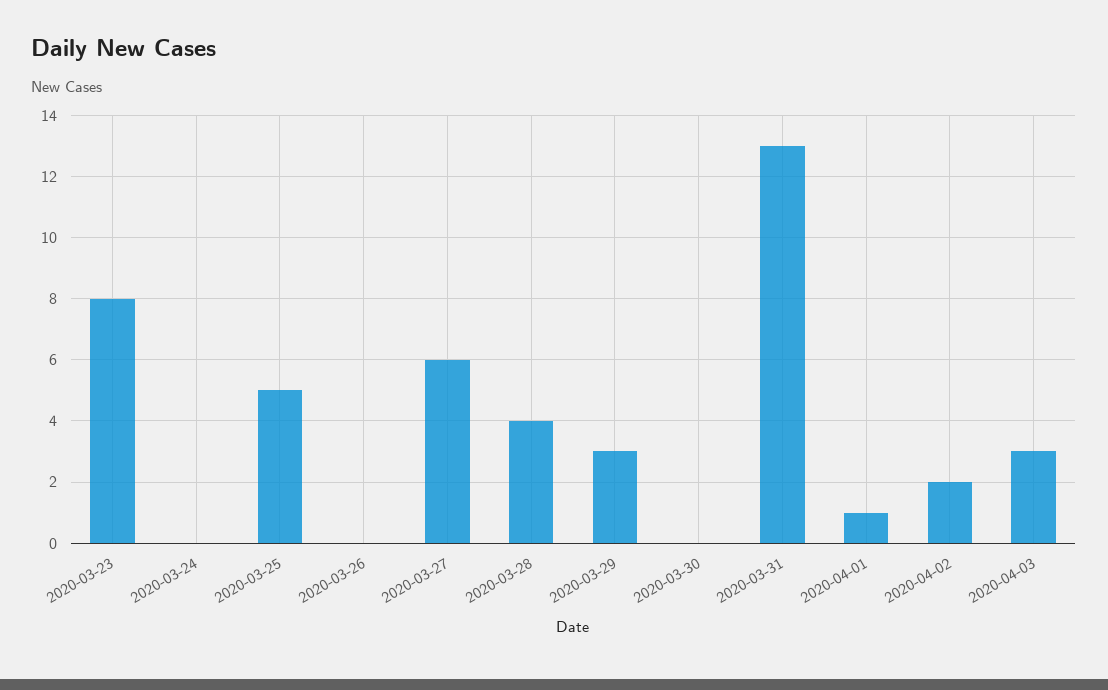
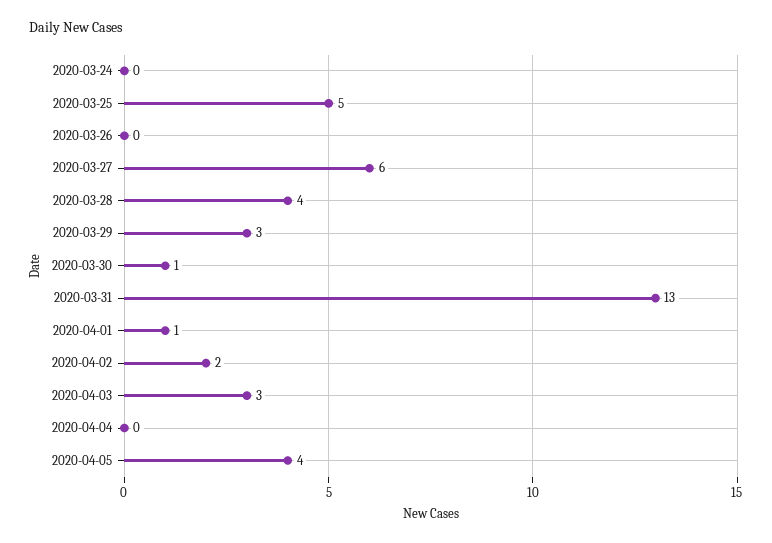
2020-03-23: 8 -> none
2020-03-30: 0 -> 1
2020-04-04: none -> 0
2020-04-05: none -> 4

